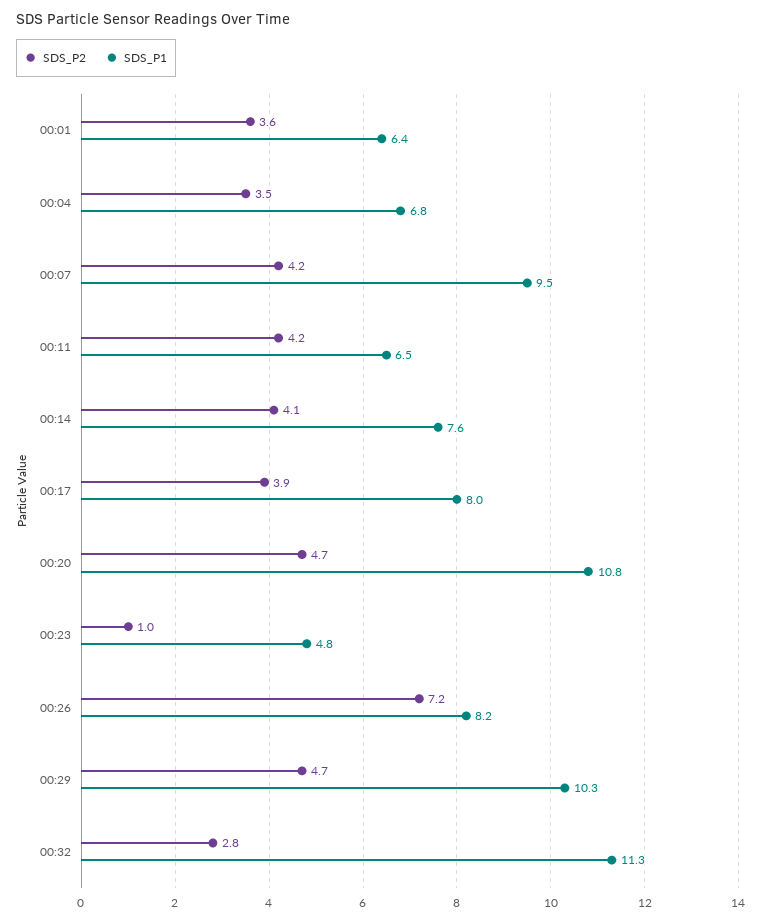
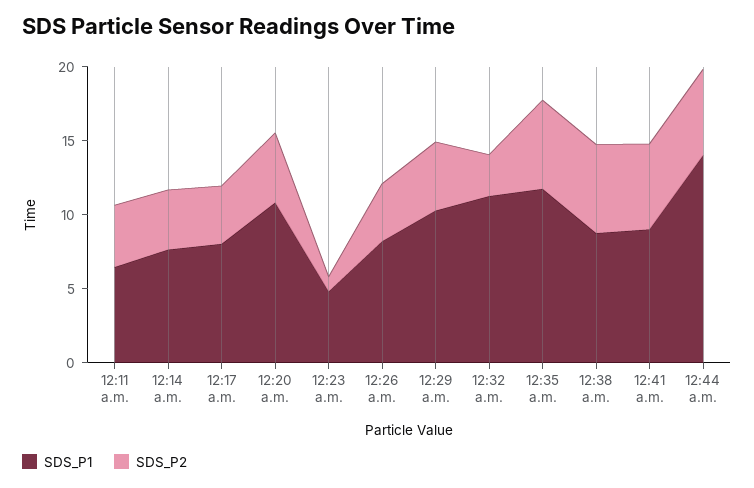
SDS_P2, 00:01: 3.6 -> none
SDS_P1, 00:01: 6.4 -> none
SDS_P2, 00:04: 3.5 -> none
SDS_P1, 00:04: 6.8 -> none
SDS_P2, 00:07: 4.2 -> none
SDS_P1, 00:07: 9.5 -> none
SDS_P2, 00:26: 7.2 -> 4
SDS_P1, 12:35 a.m.: none -> 12
SDS_P2, 12:35 a.m.: none -> 6
SDS_P1, 12:38 a.m.: none -> 9
SDS_P2, 12:38 a.m.: none -> 6
SDS_P1, 12:41 a.m.: none -> 9
SDS_P2, 12:41 a.m.: none -> 6
SDS_P1, 12:44 a.m.: none -> 14
SDS_P2, 12:44 a.m.: none -> 6

